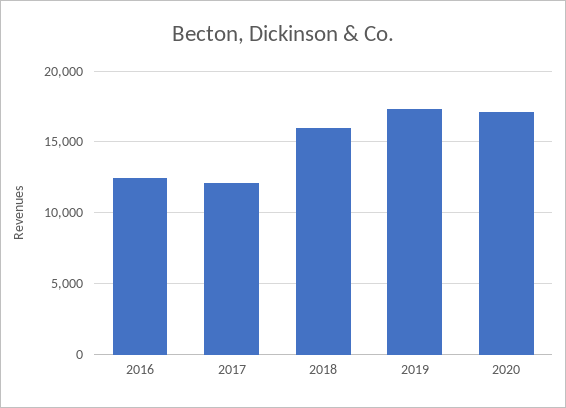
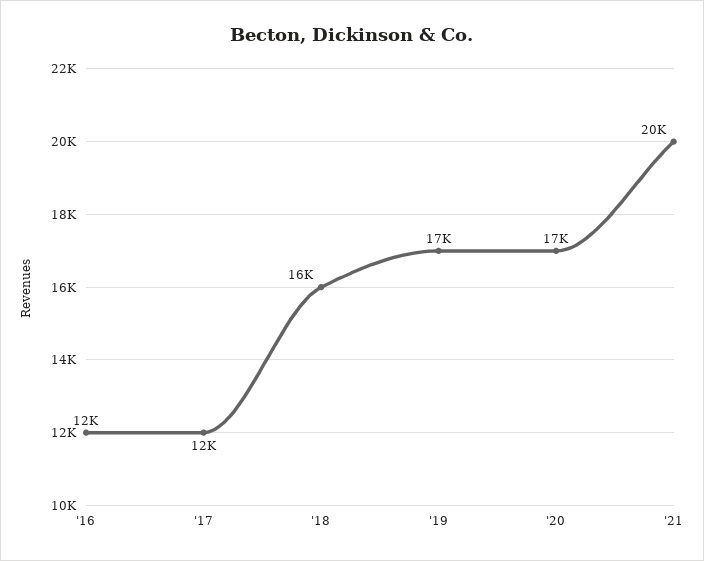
'21: none -> 20000

